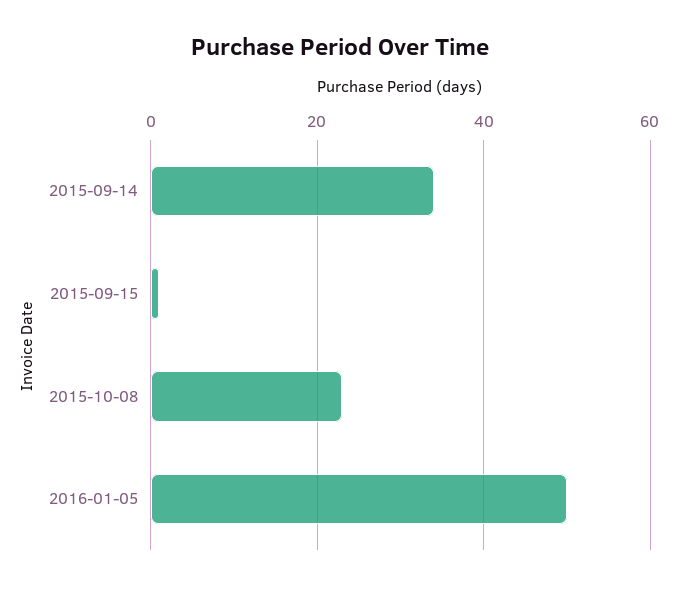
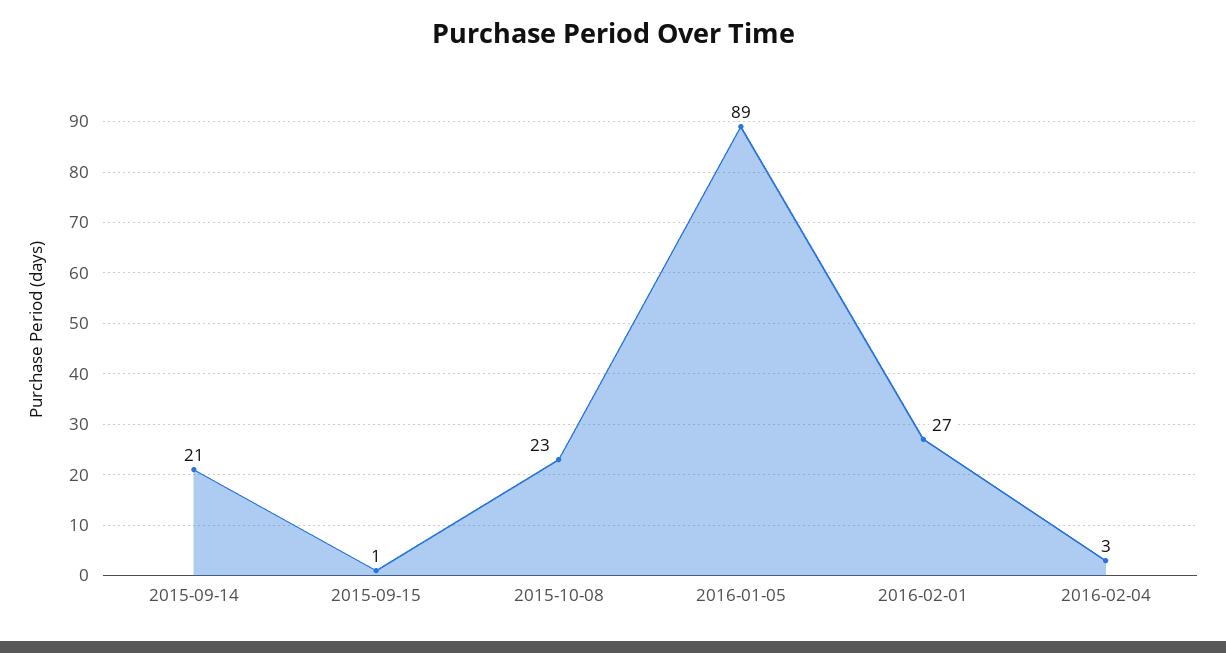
2015-09-14: 35 -> 21
2016-01-05: 50 -> 89
2016-02-01: none -> 27
2016-02-04: none -> 3

